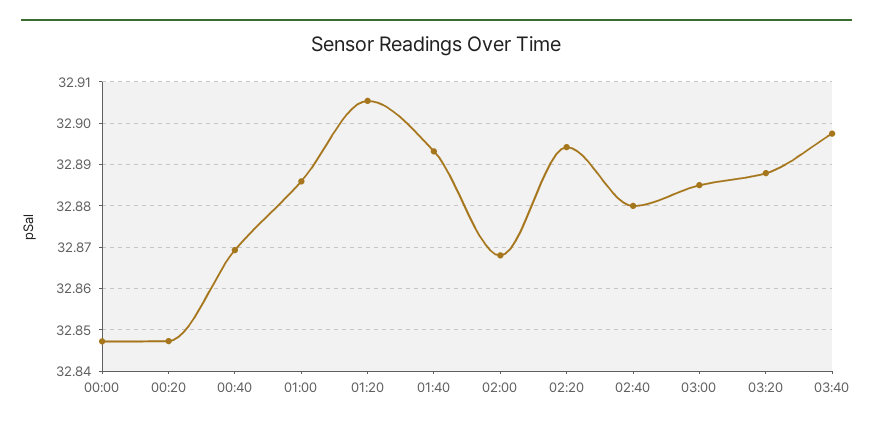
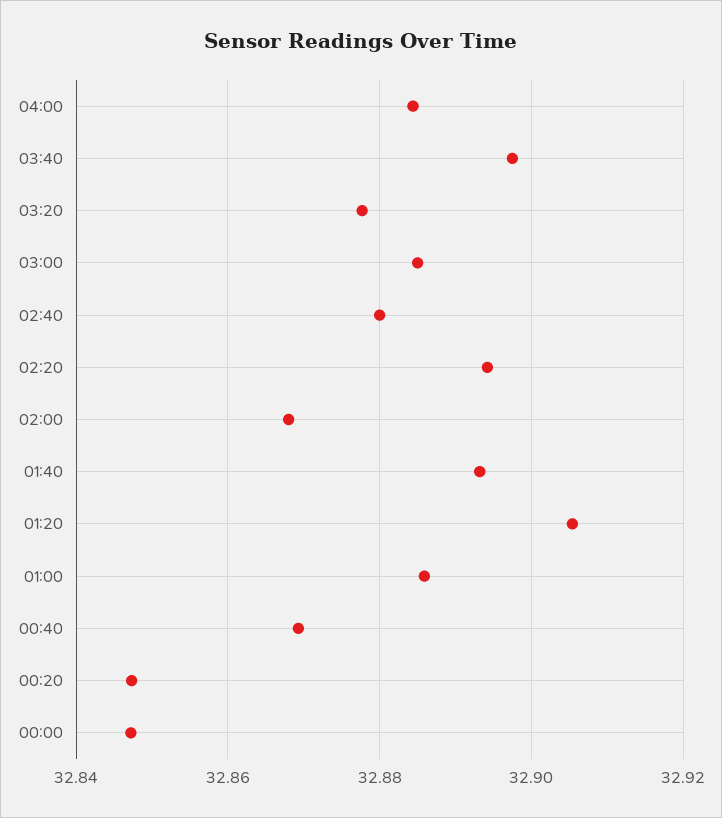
03:20: 32.888 -> 32.878
04:00: none -> 32.884

